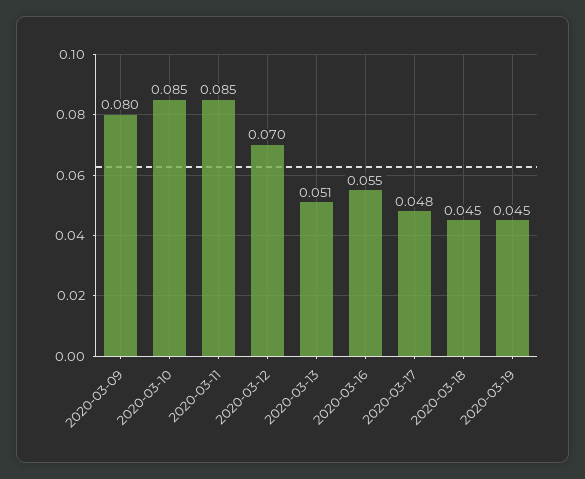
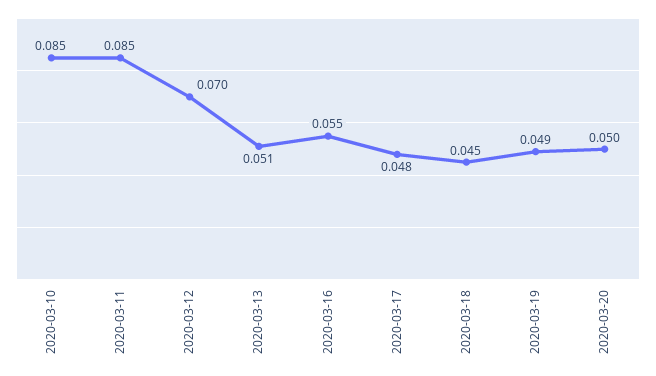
2020-03-09: 0.08 -> none
2020-03-19: 0.045 -> 0.049
2020-03-20: none -> 0.05

